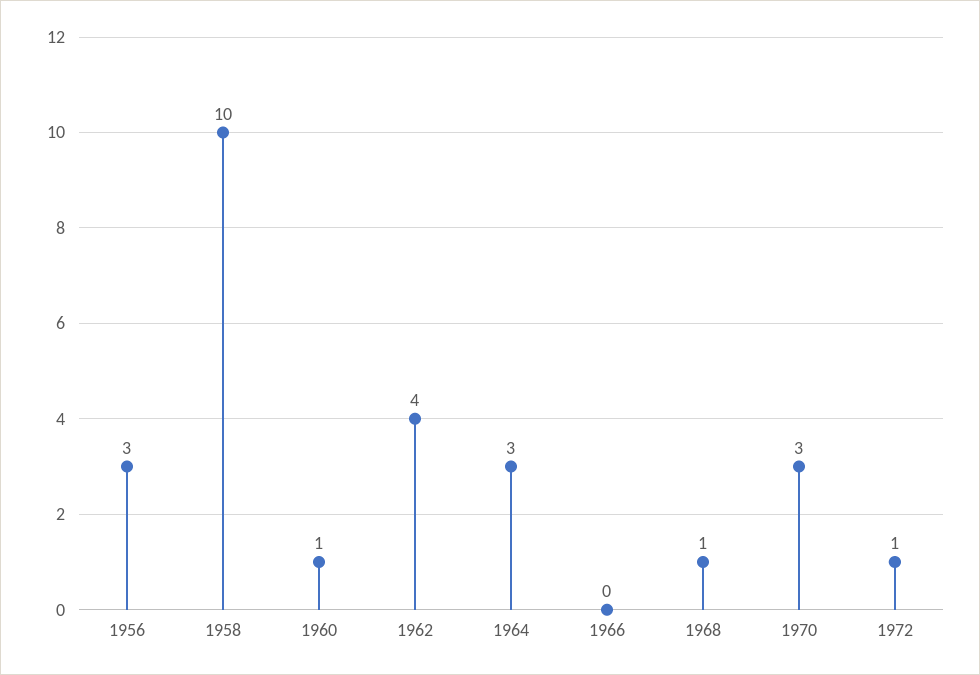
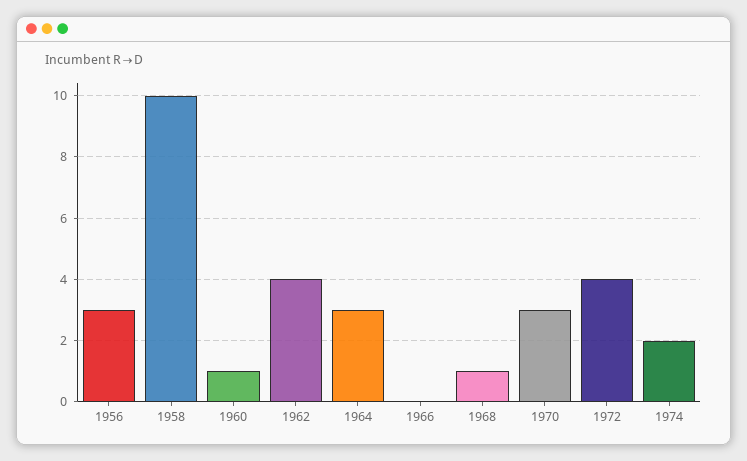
1972: 1 -> 4
1974: none -> 2

